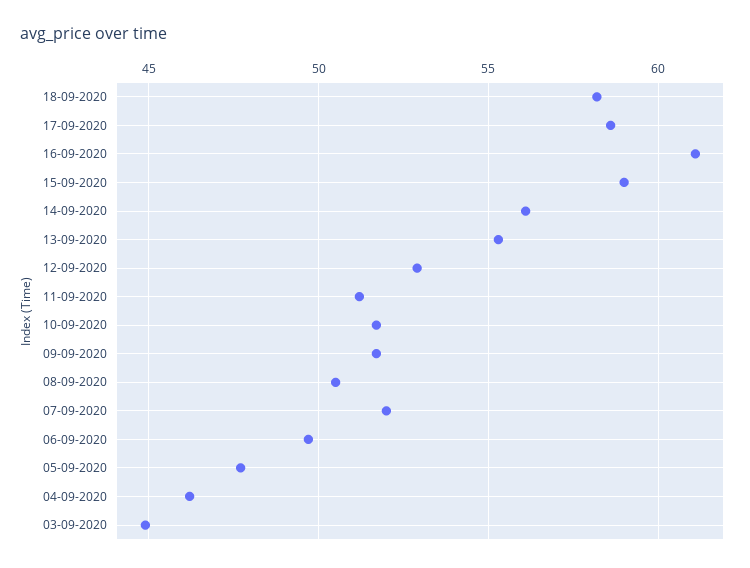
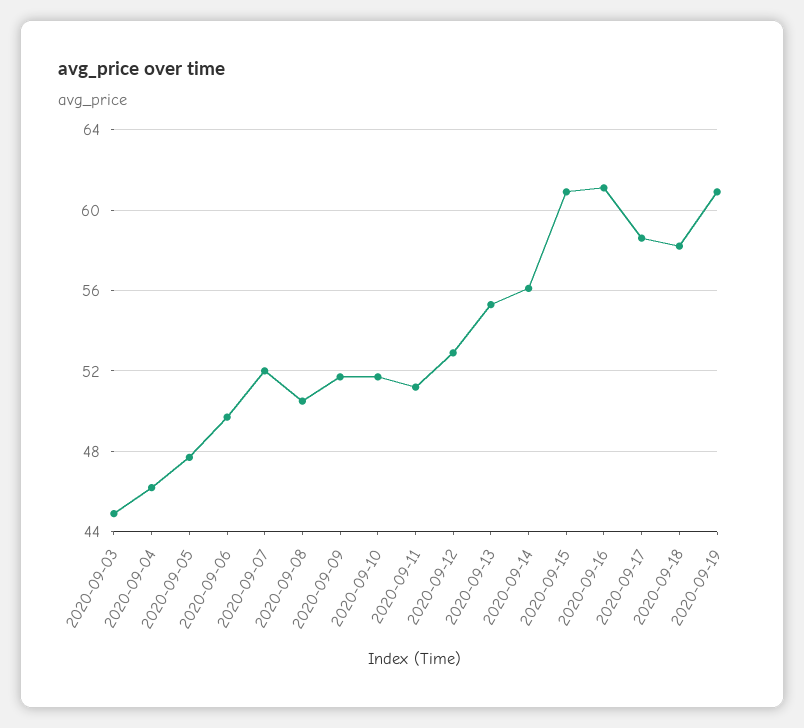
15-09-2020: 59 -> 61
2020-09-19: none -> 61

